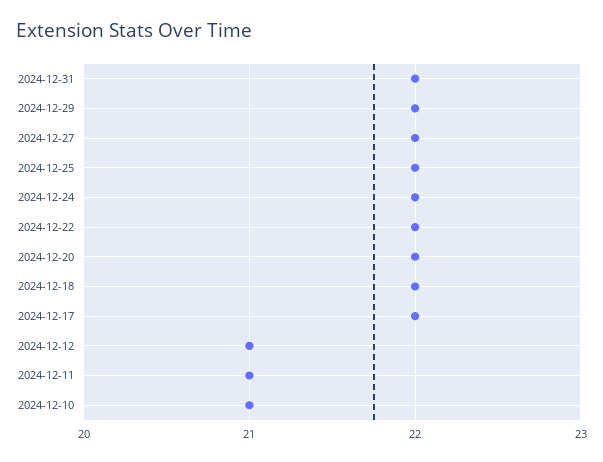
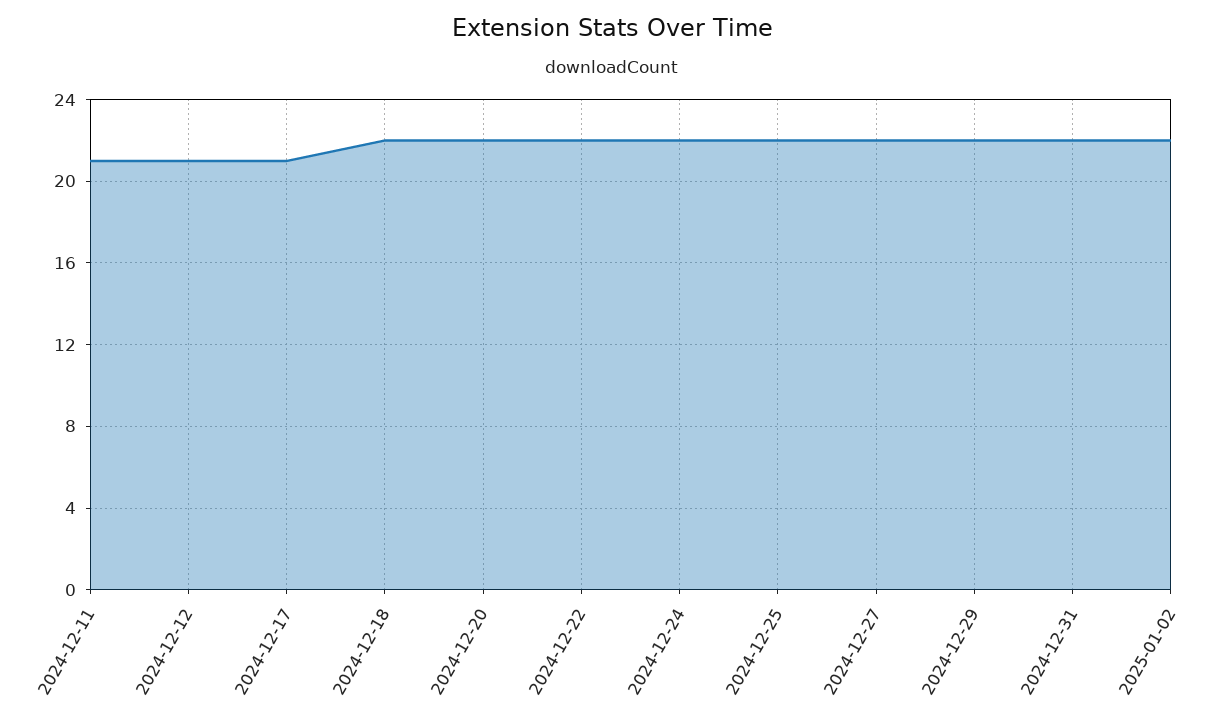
2024-12-17: 22 -> 21
2024-12-10: 21 -> none
2025-01-02: none -> 22

